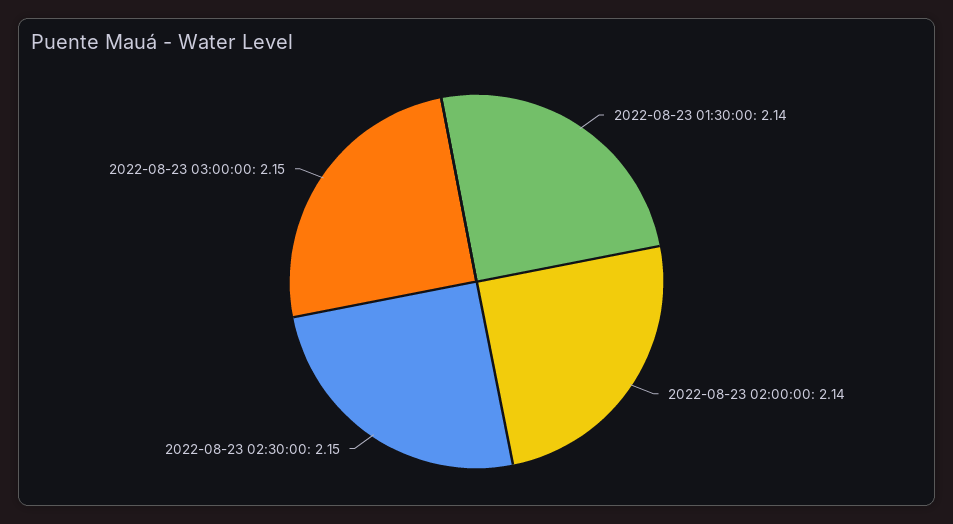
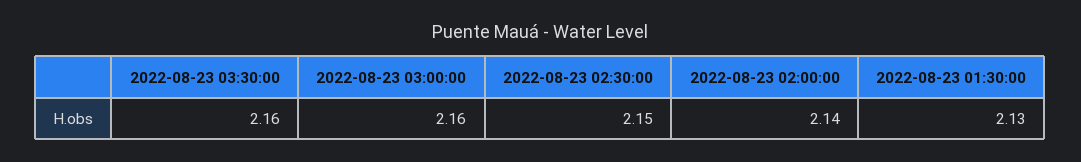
2022-08-23 01:30:00: 2.14 -> 2.13
2022-08-23 03:00:00: 2.15 -> 2.16
2022-08-23 03:30:00: none -> 2.16

